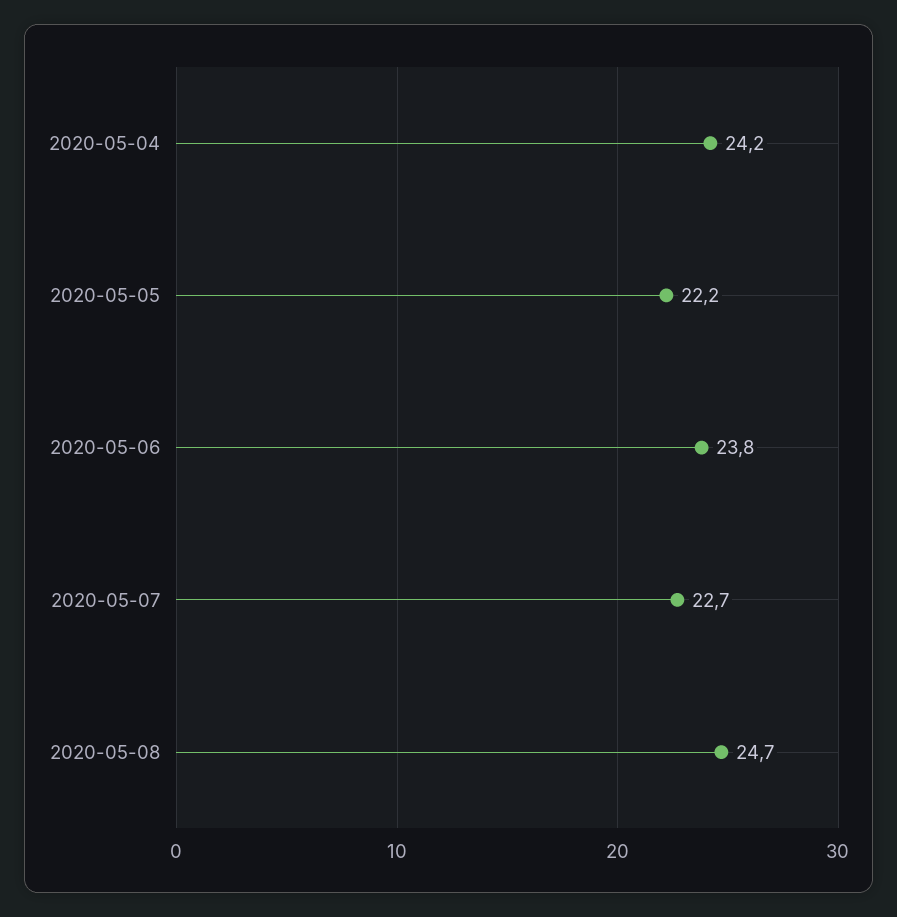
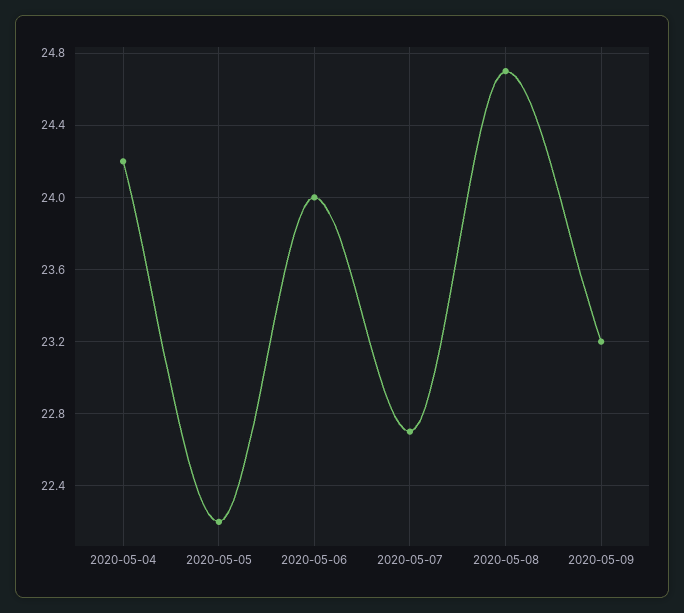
2020-05-06: 23.8 -> 24
2020-05-09: none -> 23.2

